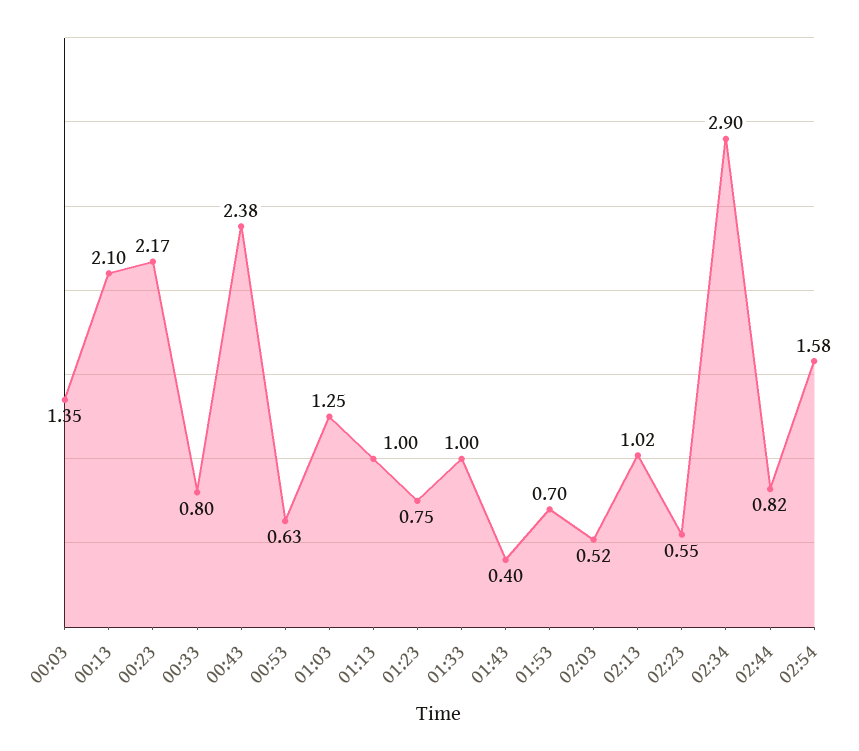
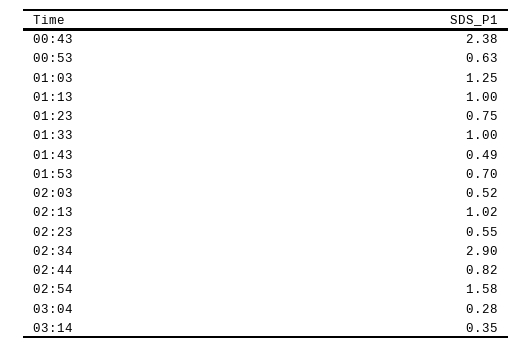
00:03: 1.35 -> none
00:13: 2.1 -> none
00:23: 2.17 -> none
00:33: 0.8 -> none
01:43: 0.4 -> 0.49
03:04: none -> 0.28
03:14: none -> 0.35

